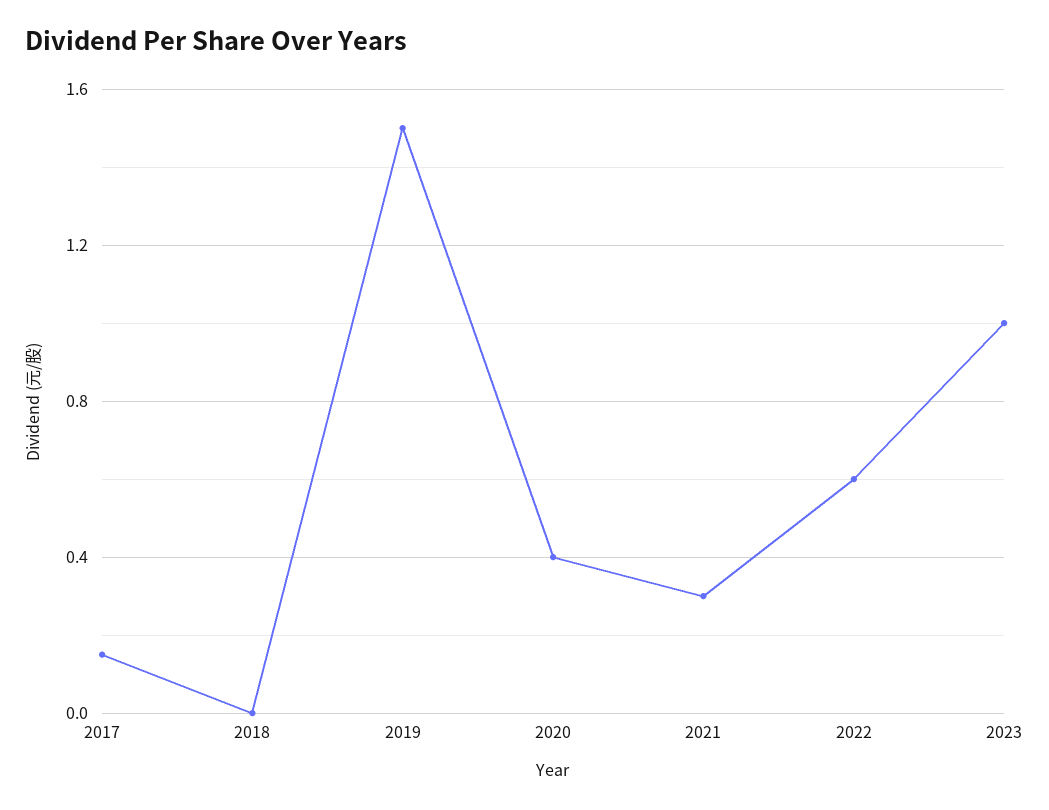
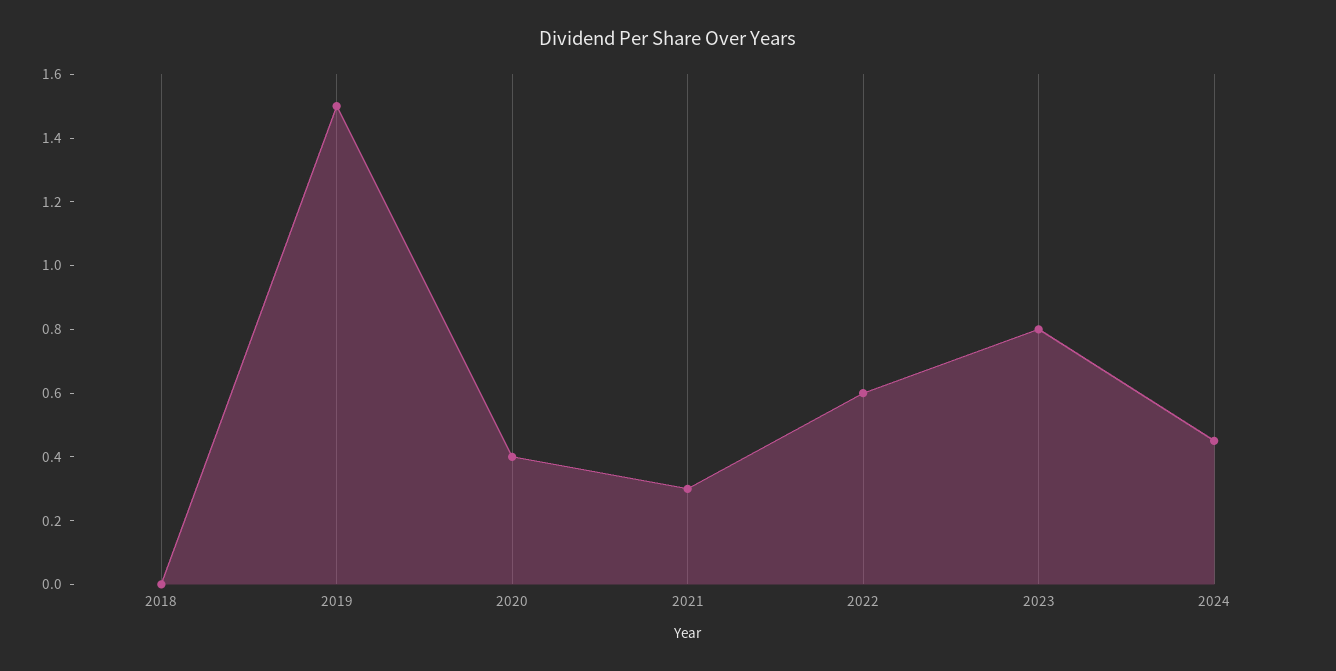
2017: 0.15 -> none
2023: 1 -> 0.8
2024: none -> 0.45

